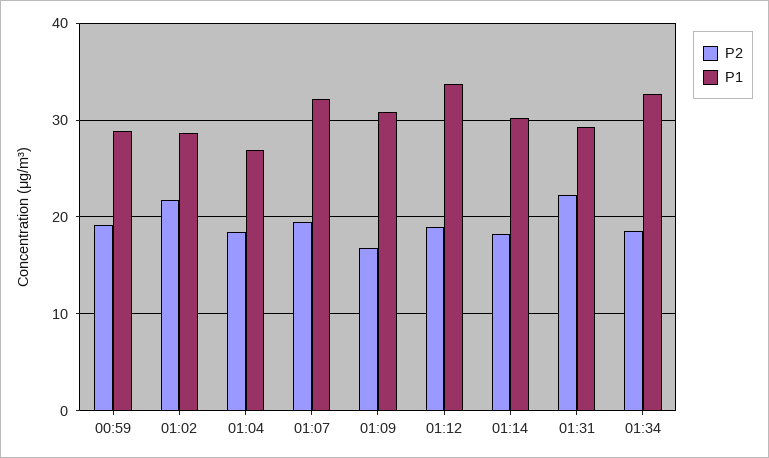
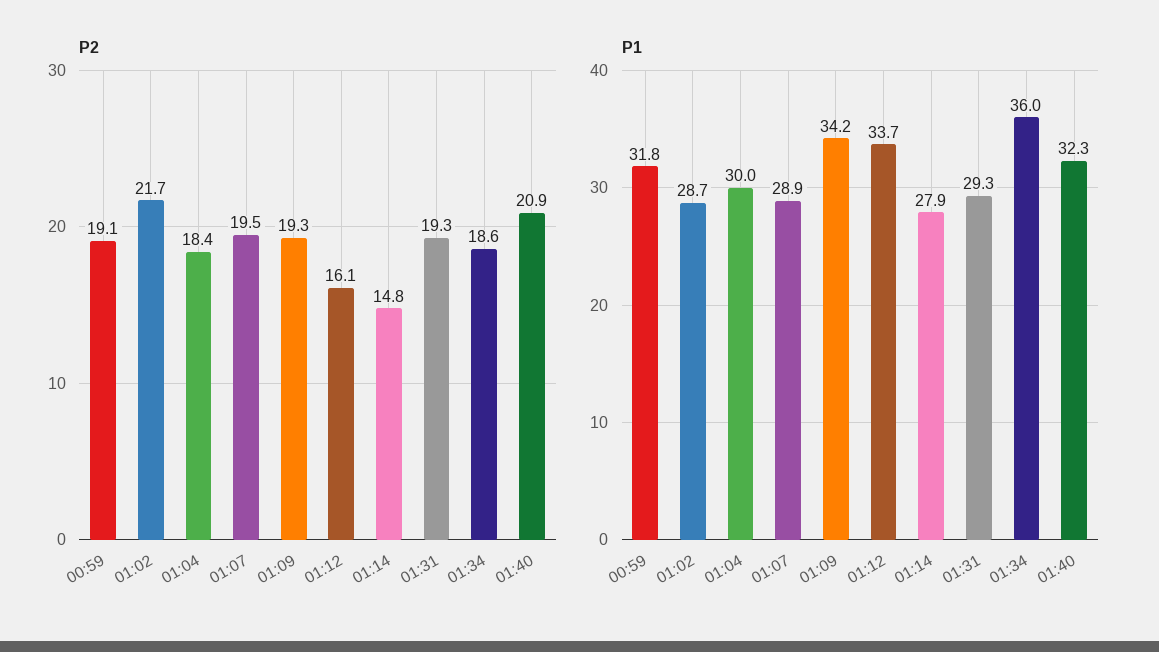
P1, 00:59: 29 -> 31.8
P1, 01:04: 27 -> 30
P1, 01:07: 32 -> 28.9
P2, 01:09: 17 -> 19.3
P1, 01:09: 31 -> 34.2
P2, 01:12: 19 -> 16.1
P2, 01:14: 18 -> 14.8
P1, 01:14: 30 -> 27.9
P2, 01:31: 22 -> 19.3
P1, 01:34: 33 -> 36
P2, 01:40: none -> 20.9
P1, 01:40: none -> 32.3

